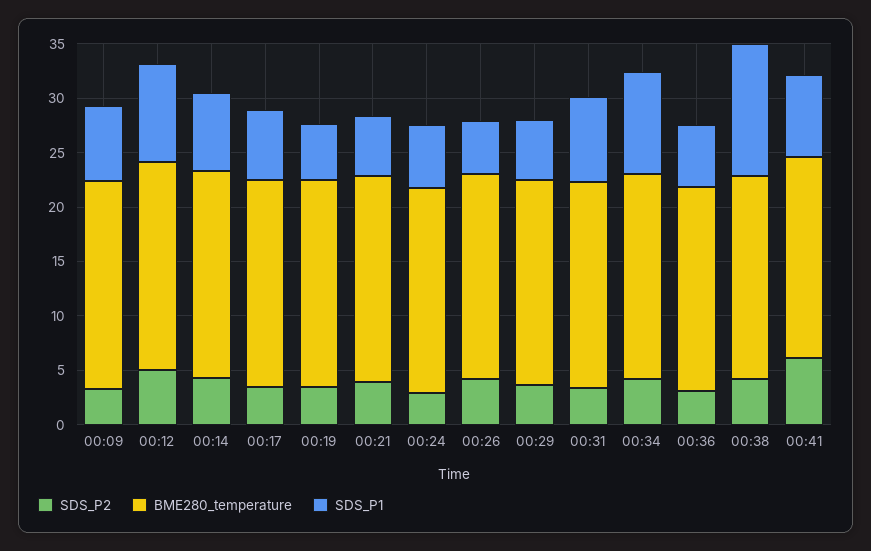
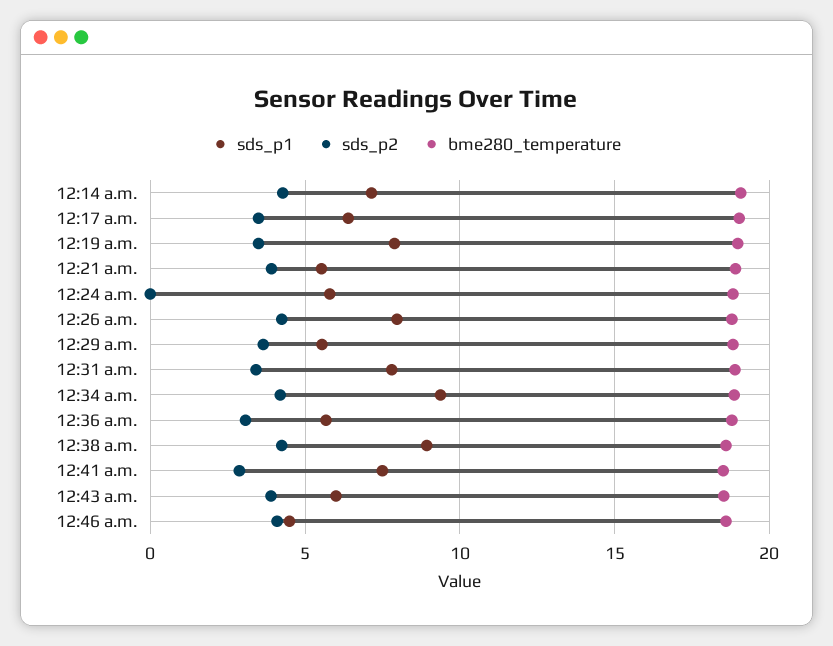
SDS_P2, 00:09: 3 -> none
BME280_temperature, 00:09: 19 -> none
SDS_P1, 00:09: 7 -> none
SDS_P2, 00:12: 5 -> none
BME280_temperature, 00:12: 19 -> none
SDS_P1, 00:12: 9 -> none
SDS_P1, 00:19: 5 -> 8
SDS_P2, 00:24: 3 -> 0
SDS_P1, 00:26: 5 -> 8
SDS_P1, 00:38: 12 -> 9
SDS_P2, 00:41: 6 -> 3
SDS_P1, 12:43 a.m.: none -> 6
SDS_P2, 12:43 a.m.: none -> 4
BME280_temperature, 12:43 a.m.: none -> 18.5
SDS_P1, 12:46 a.m.: none -> 4.5
SDS_P2, 12:46 a.m.: none -> 4
BME280_temperature, 12:46 a.m.: none -> 18.5

